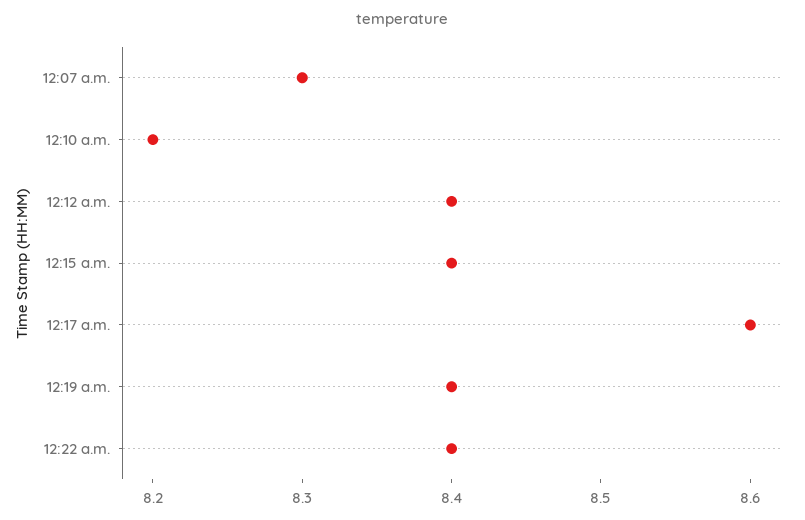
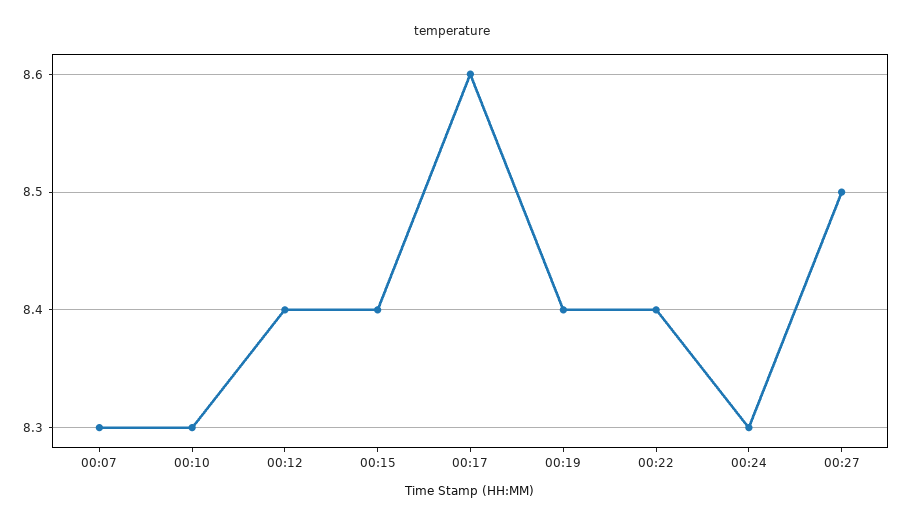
12:10 a.m.: 8.2 -> 8.3
00:24: none -> 8.3
00:27: none -> 8.5

